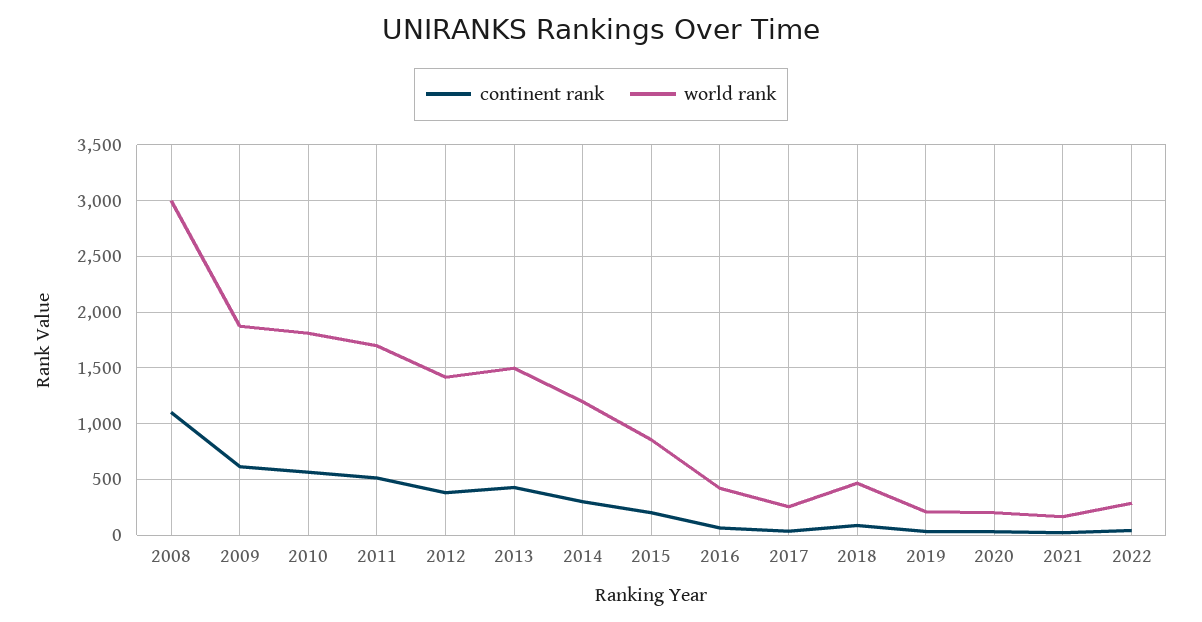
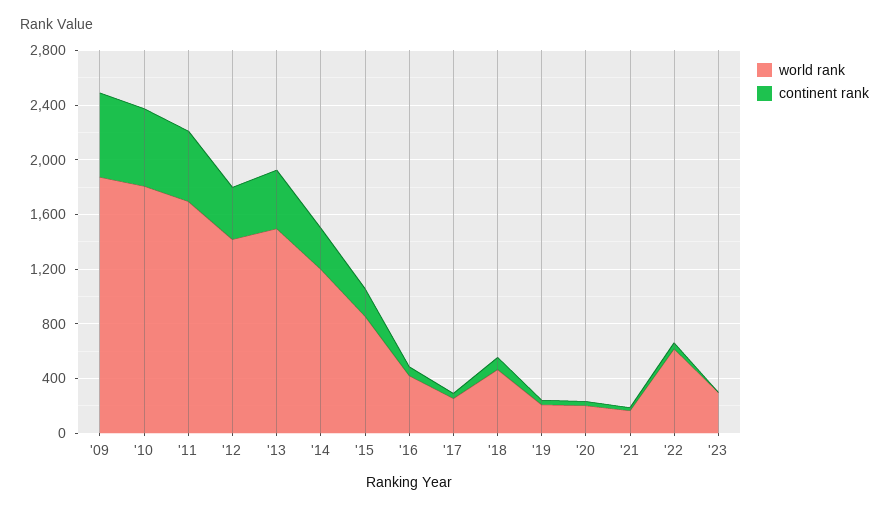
continent rank, 2008: 1100 -> none
world rank, 2008: 3000 -> none
world rank, 2022: 300 -> 600
world rank, '23: none -> 300
continent rank, '23: none -> 0

